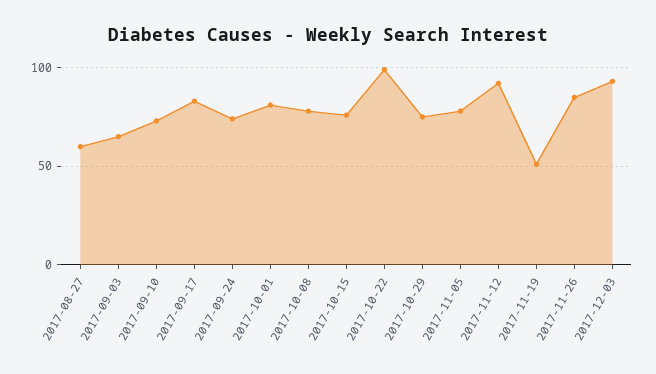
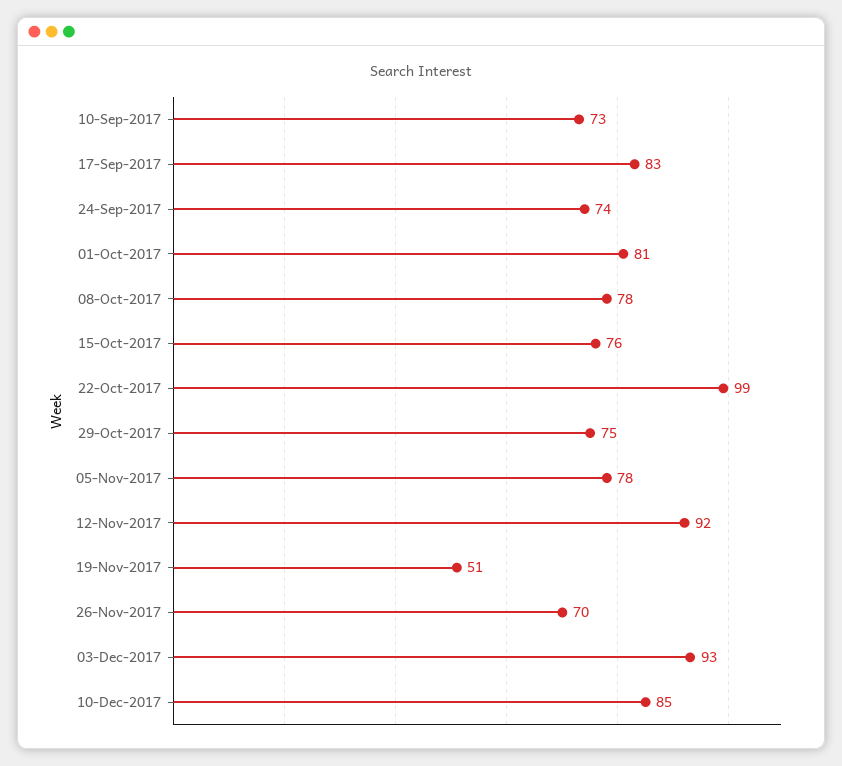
2017-08-27: 60 -> none
2017-09-03: 65 -> none
2017-11-26: 85 -> 70
10-Dec-2017: none -> 85

